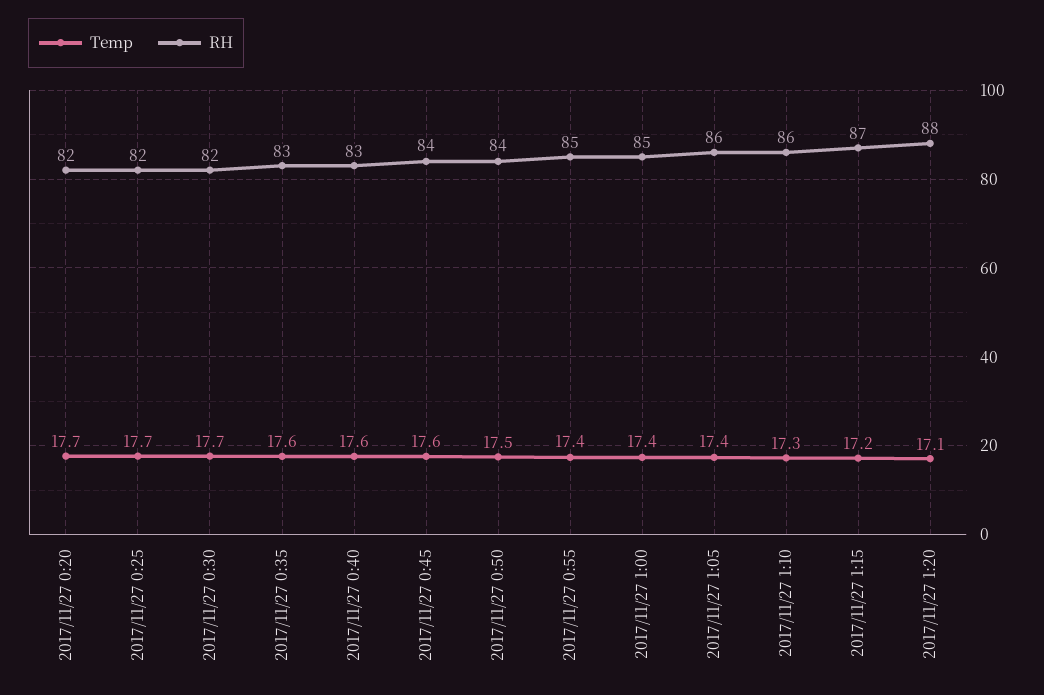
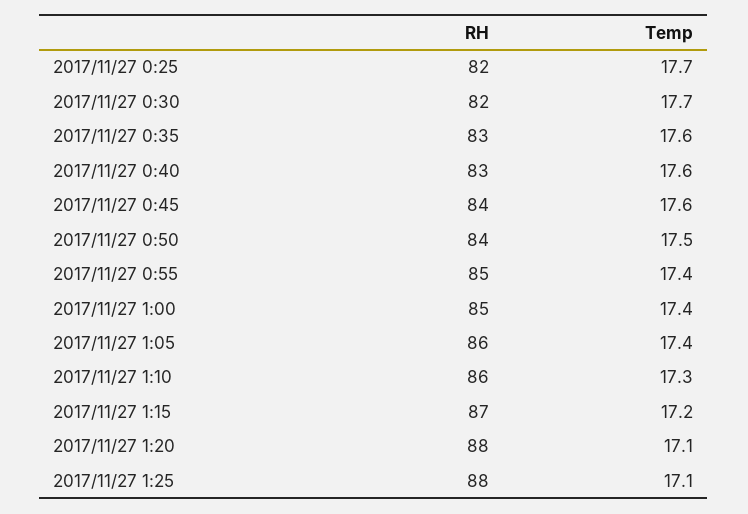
Temp, 2017/11/27 0:20: 17.7 -> none
RH, 2017/11/27 0:20: 82 -> none
RH, 2017/11/27 1:25: none -> 88
Temp, 2017/11/27 1:25: none -> 17.1

